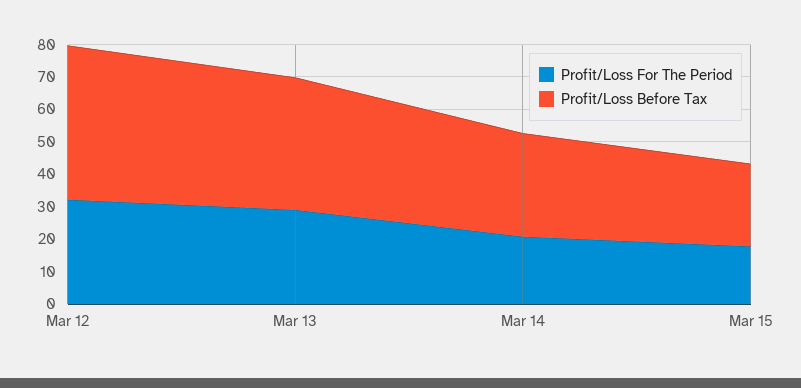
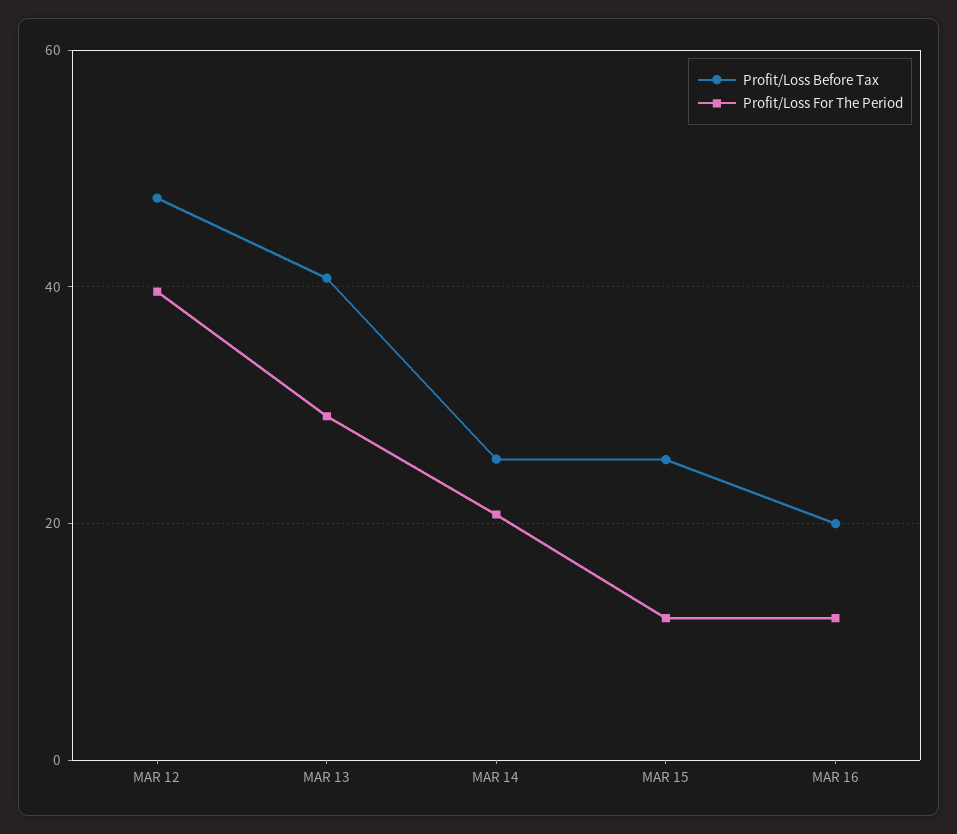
Profit/Loss For The Period, Mar 12: 32.5 -> 40
Profit/Loss Before Tax, Mar 14: 32.5 -> 26
Profit/Loss For The Period, Mar 15: 17.5 -> 12
Profit/Loss Before Tax, MAR 16: none -> 20
Profit/Loss For The Period, MAR 16: none -> 12

